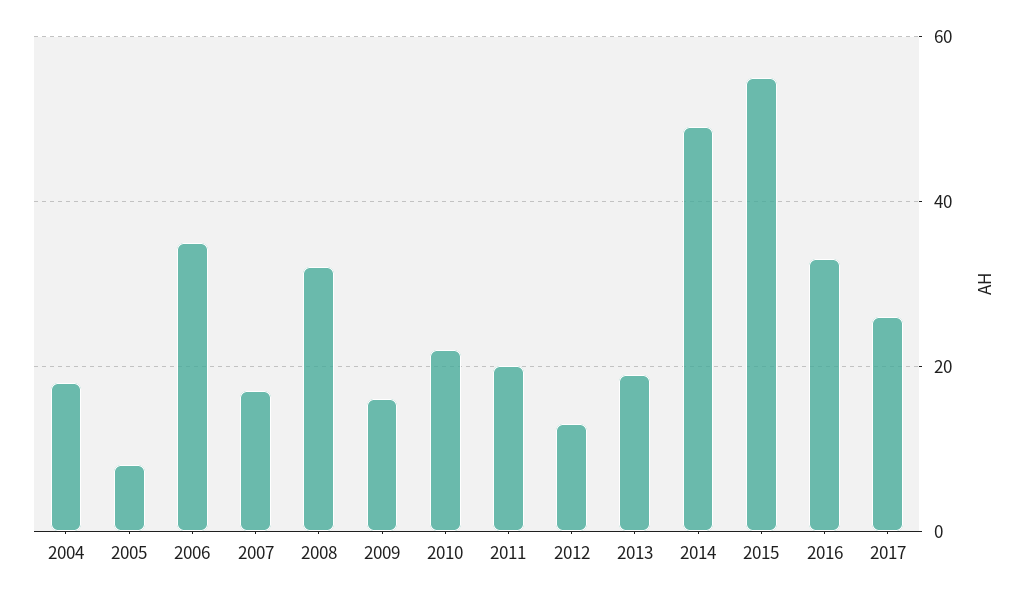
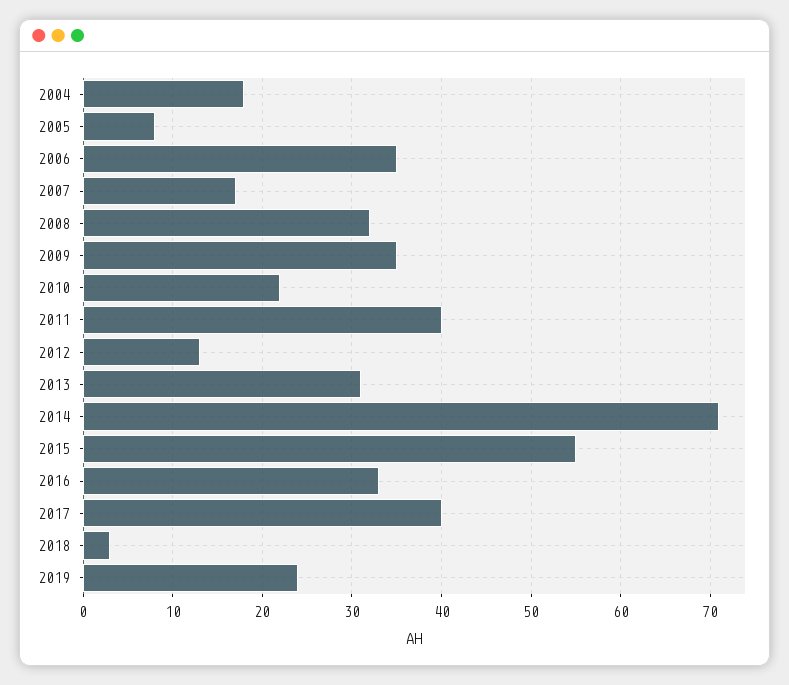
2009: 15 -> 35
2011: 20 -> 40
2013: 20 -> 31
2014: 50 -> 71
2017: 25 -> 40
2018: none -> 3
2019: none -> 24

